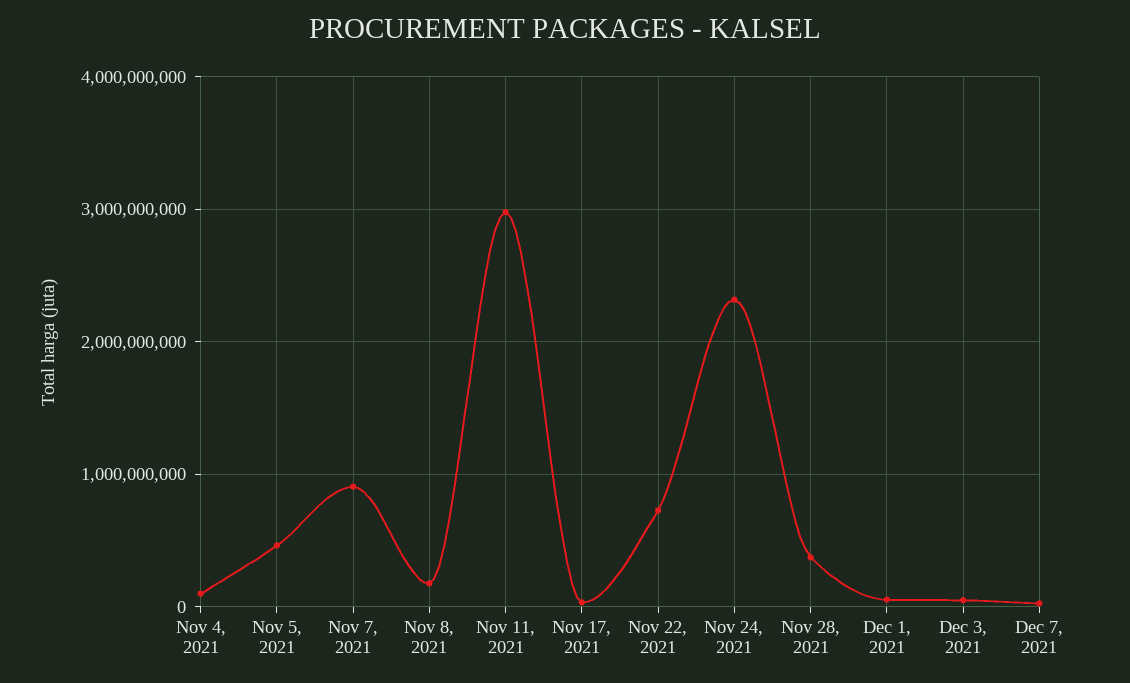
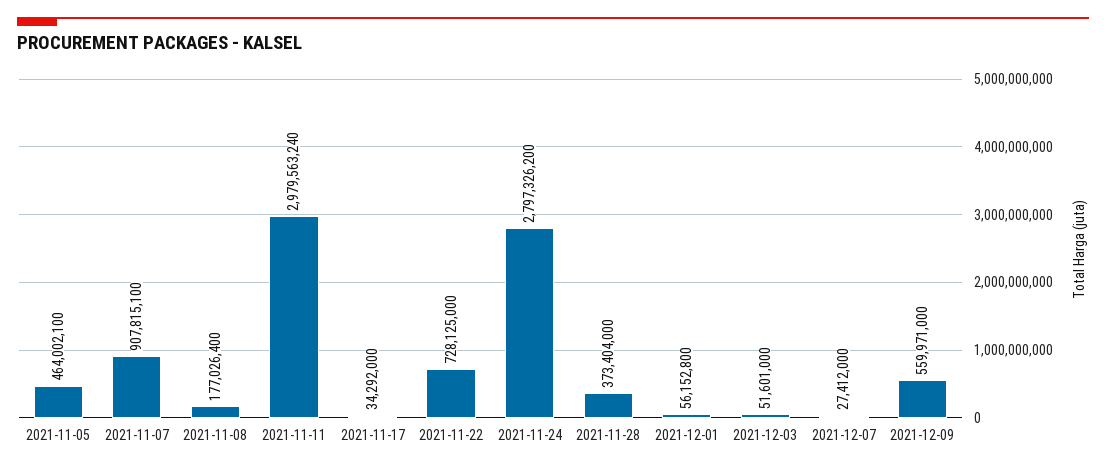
Nov 4, 2021: 100000000 -> none
Nov 24, 2021: 2300000000 -> 2797326200
2021-12-09: none -> 559971000

